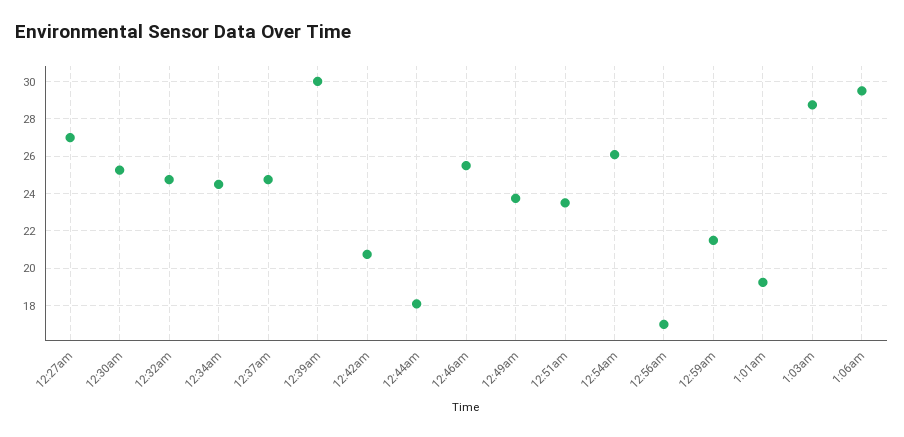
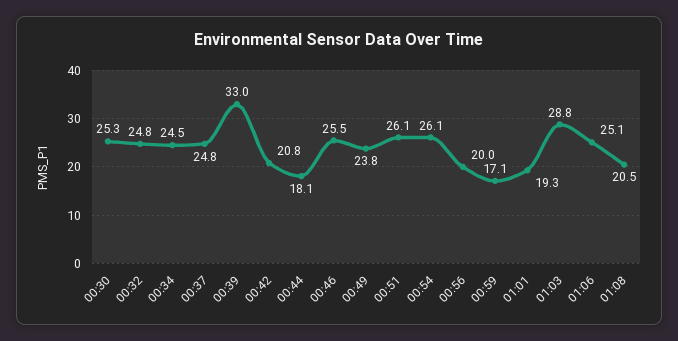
12:27am: 27 -> none
12:39am: 30 -> 33
12:51am: 23.5 -> 26.1
12:56am: 17 -> 20
12:59am: 21.5 -> 17.1
1:06am: 29.5 -> 25.1
01:08: none -> 20.5

